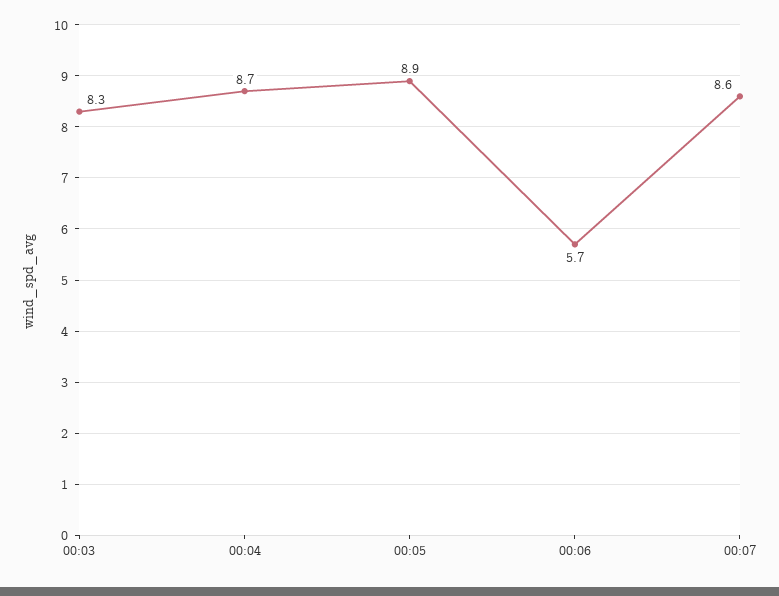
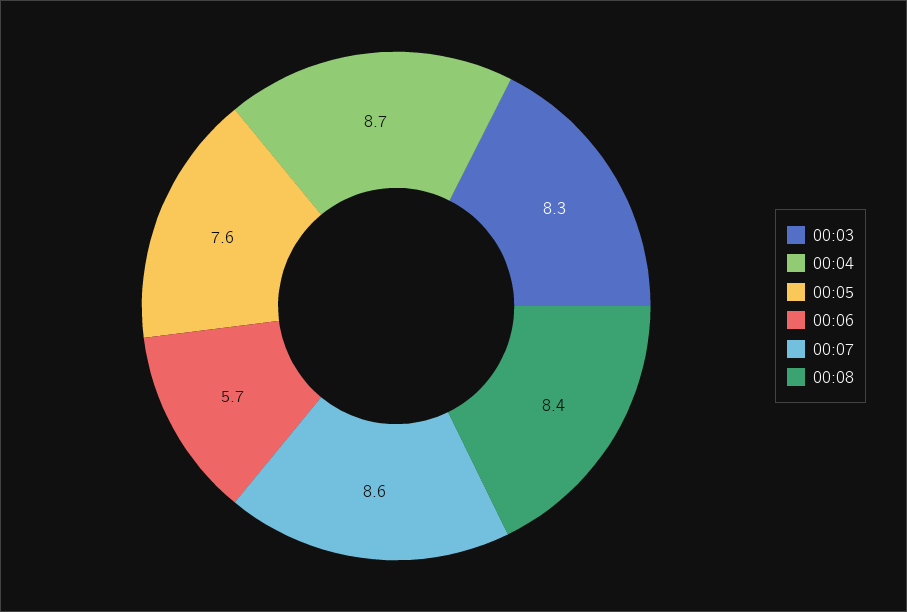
00:05: 8.9 -> 7.6
00:08: none -> 8.4

